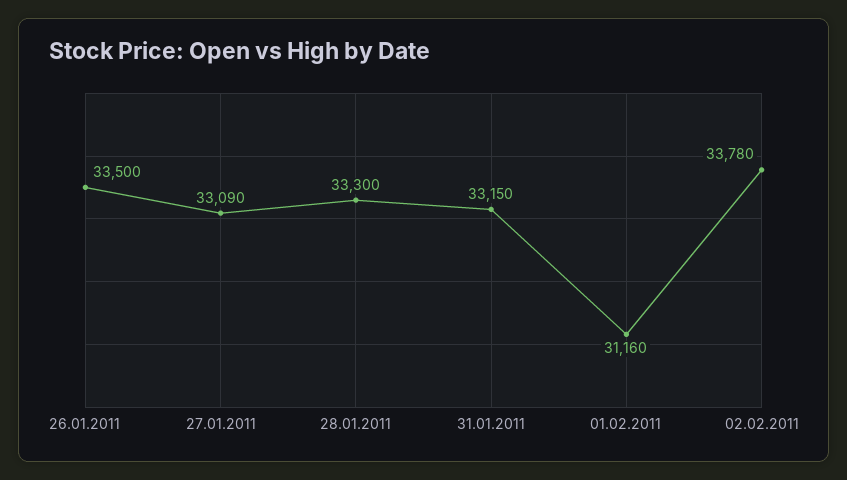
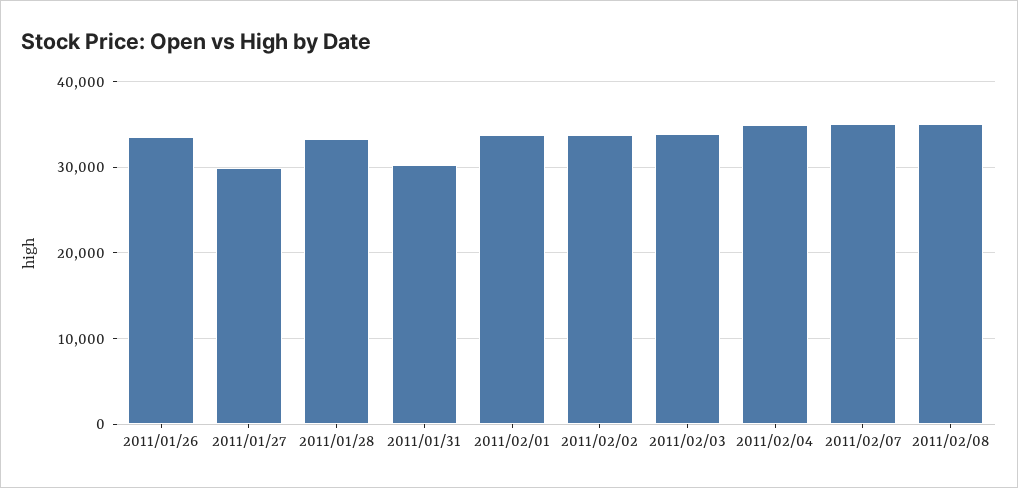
27.01.2011: 33090 -> 30000
31.01.2011: 33150 -> 30000
01.02.2011: 31160 -> 34000
2011/02/03: none -> 34000
2011/02/04: none -> 35000
2011/02/07: none -> 35000
2011/02/08: none -> 35000

